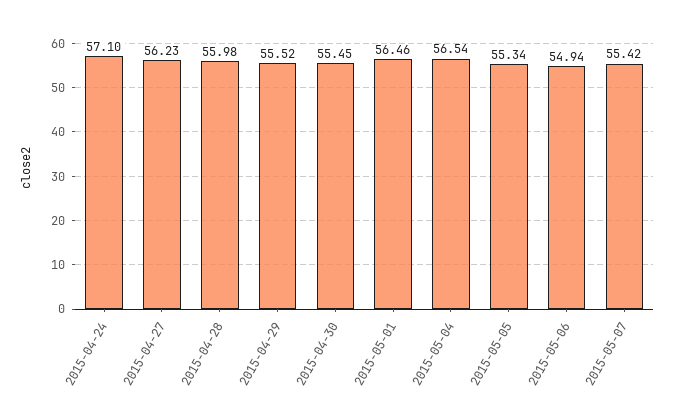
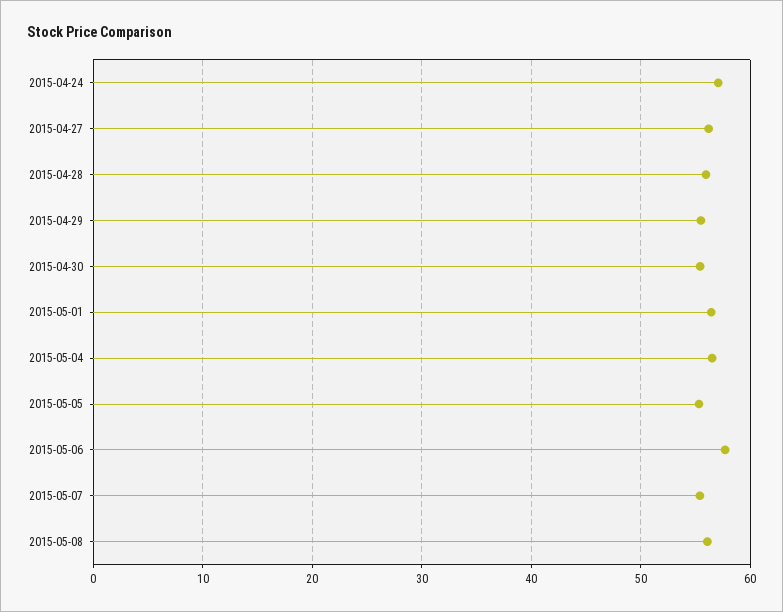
2015-05-06: 54.94 -> 58
2015-05-08: none -> 56

